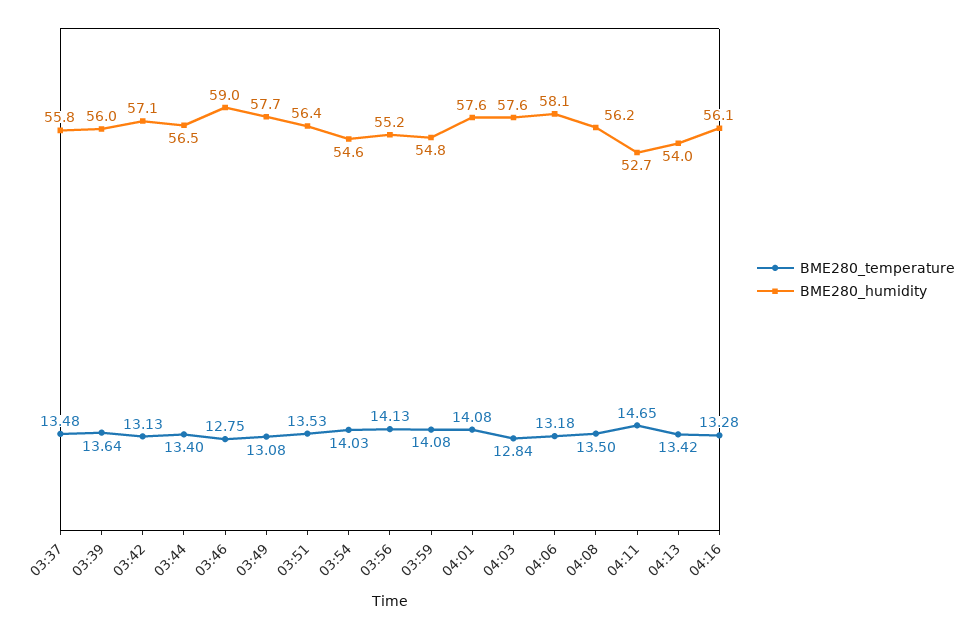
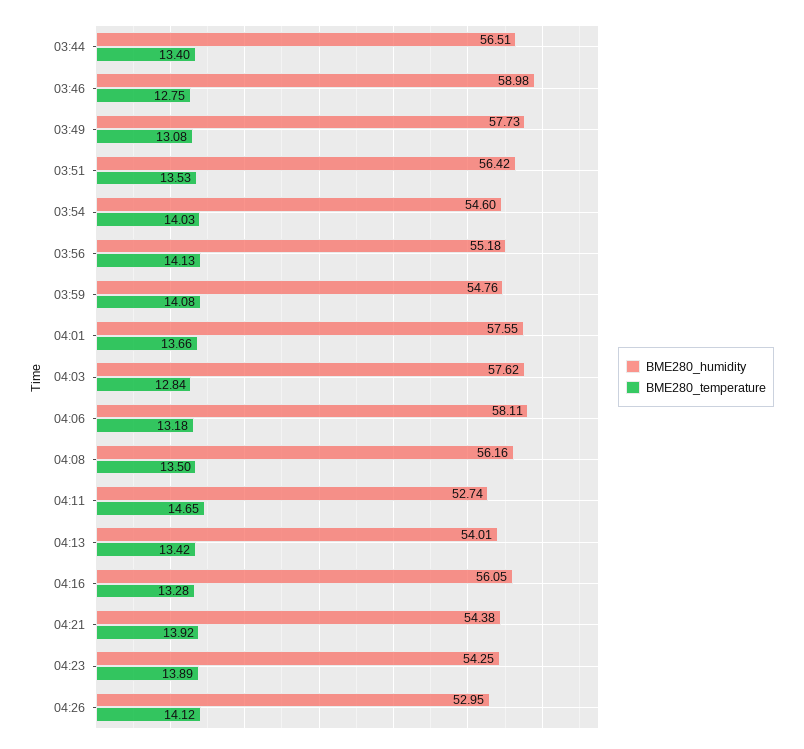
BME280_temperature, 03:37: 13.48 -> none
BME280_humidity, 03:37: 55.8 -> none
BME280_temperature, 03:39: 13.64 -> none
BME280_humidity, 03:39: 56 -> none
BME280_temperature, 03:42: 13.13 -> none
BME280_humidity, 03:42: 57.1 -> none
BME280_temperature, 04:01: 14.08 -> 13.66
BME280_humidity, 04:21: none -> 54.38
BME280_temperature, 04:21: none -> 13.92
BME280_humidity, 04:23: none -> 54.25
BME280_temperature, 04:23: none -> 13.89
BME280_humidity, 04:26: none -> 52.95
BME280_temperature, 04:26: none -> 14.12

